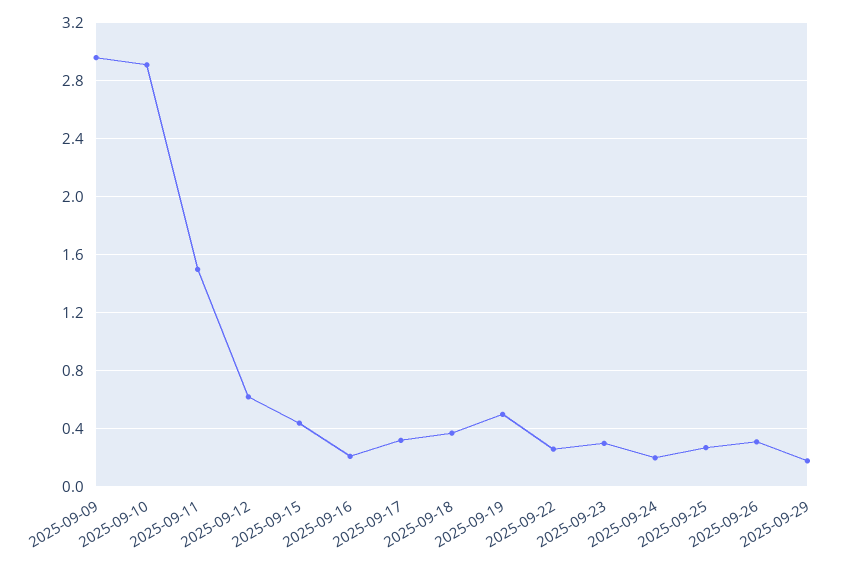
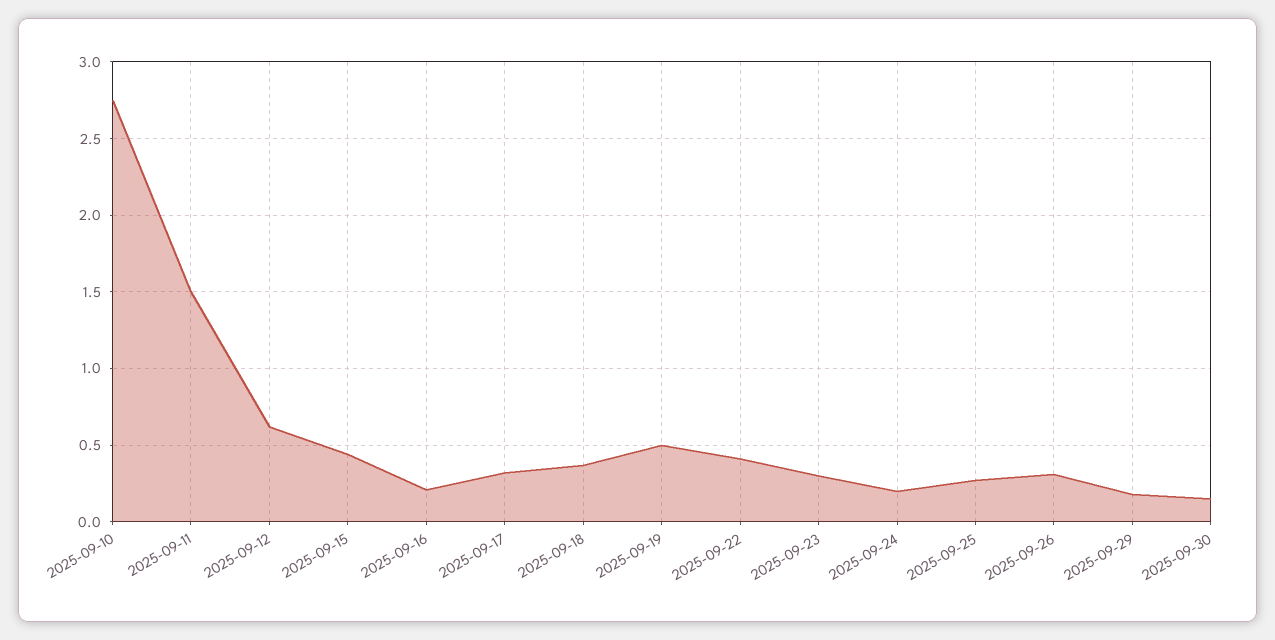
2025-09-09: 2.95 -> none
2025-09-10: 2.9 -> 2.75
2025-09-22: 0.25 -> 0.4
2025-09-30: none -> 0.15

